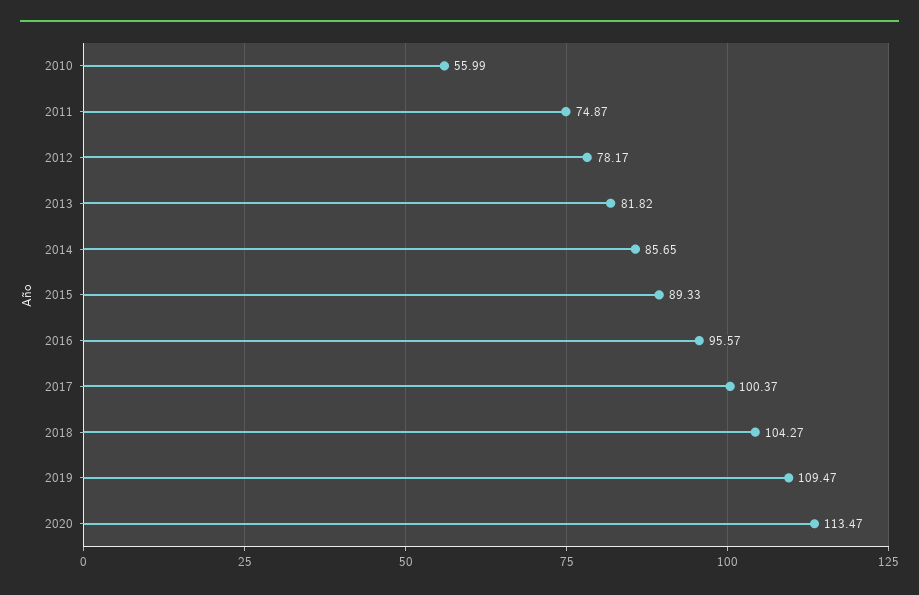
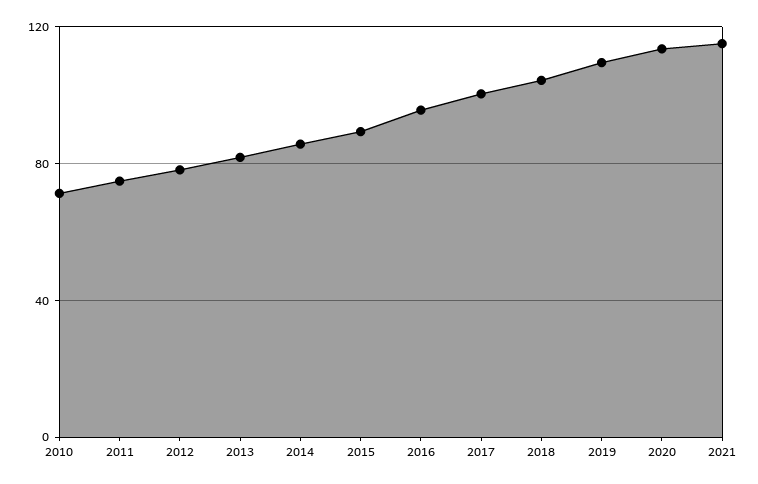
2010: 55.99 -> 70
2021: none -> 115

